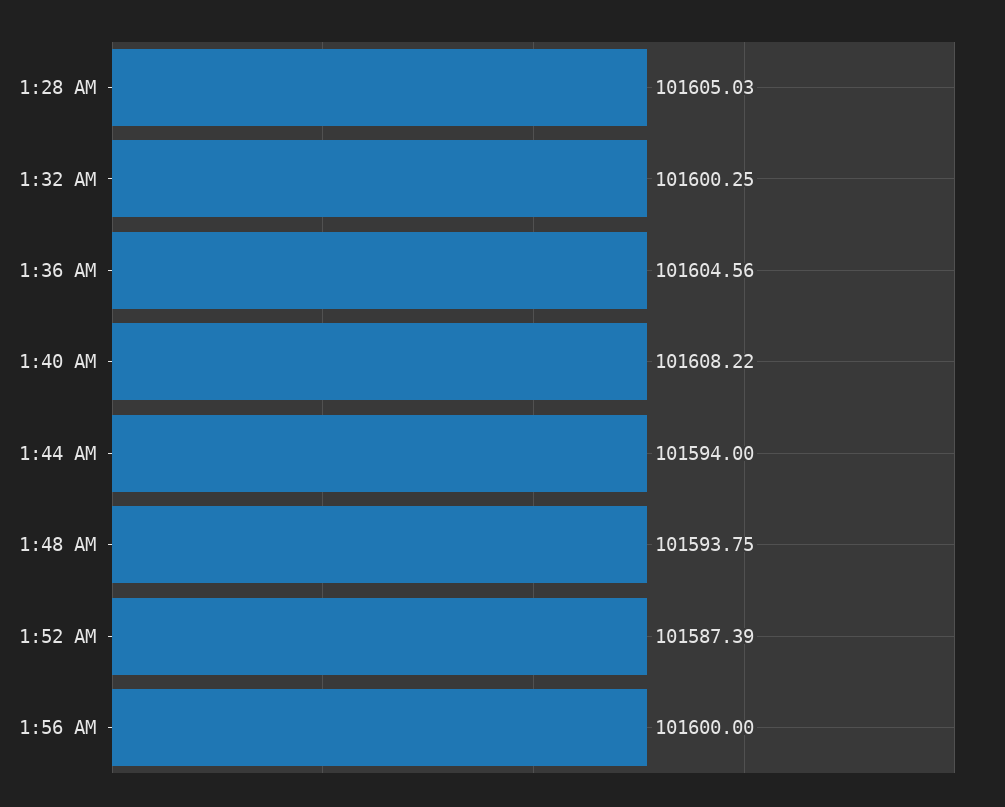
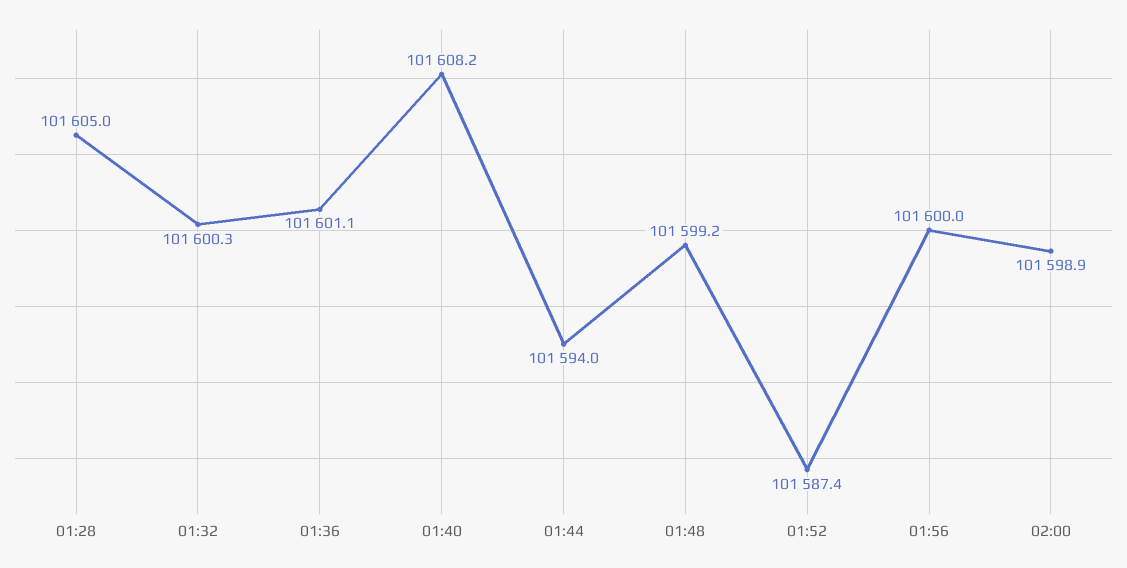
1:36 AM: 101604.56 -> 101601.1
1:48 AM: 101593.75 -> 101599.2
02:00: none -> 101598.9

